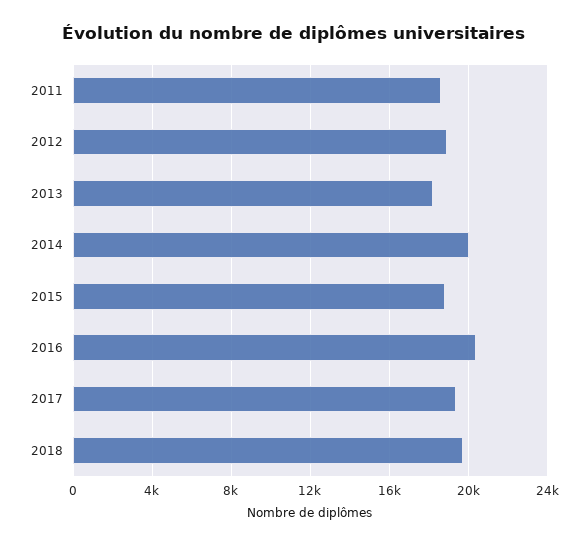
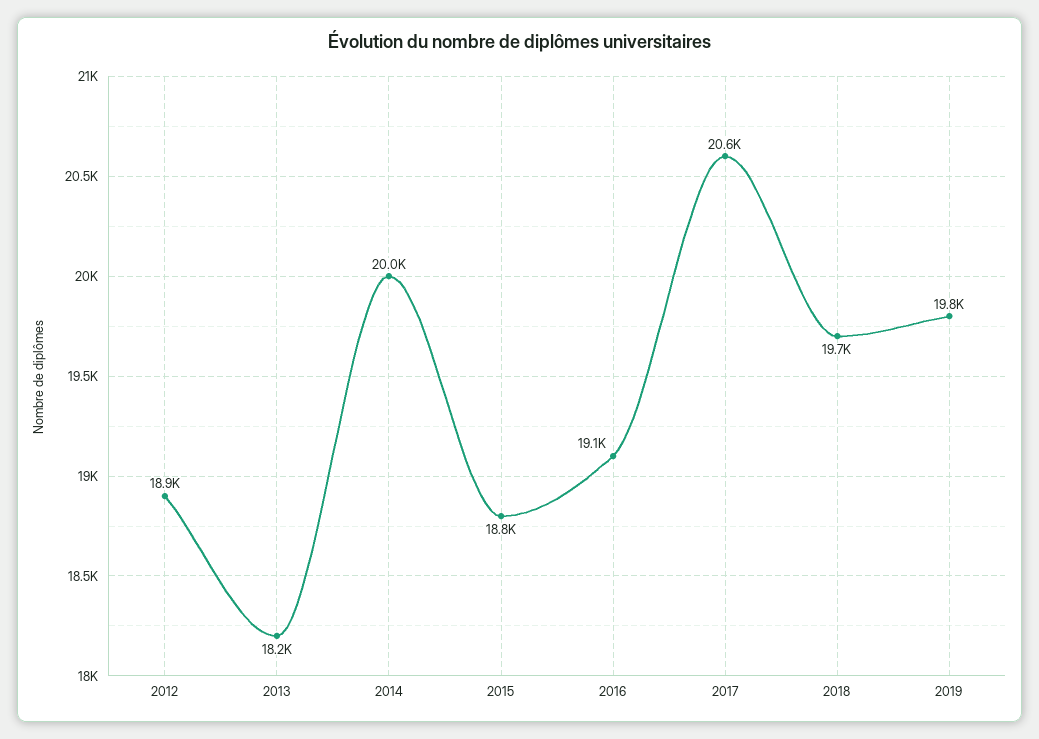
2011: 18500 -> none
2016: 20500 -> 19100
2017: 19500 -> 20600
2019: none -> 19800

